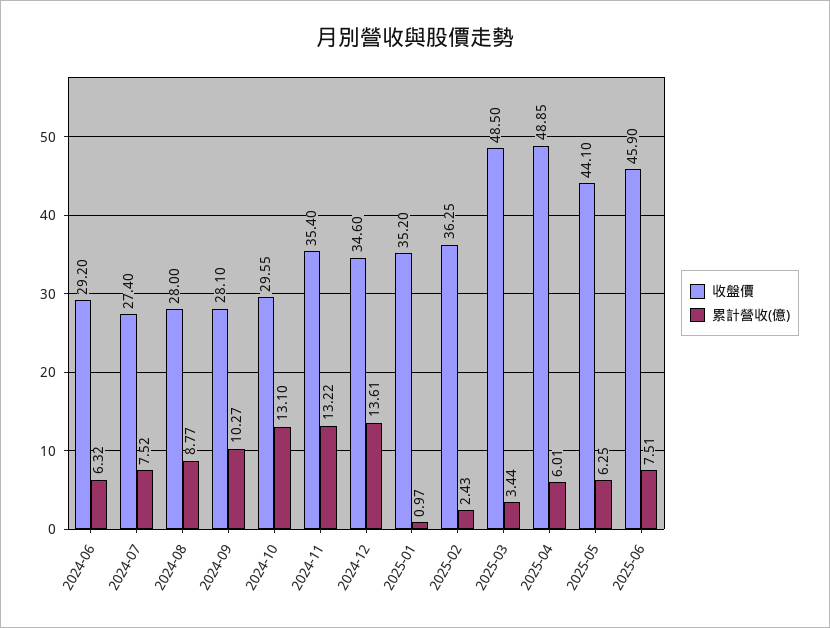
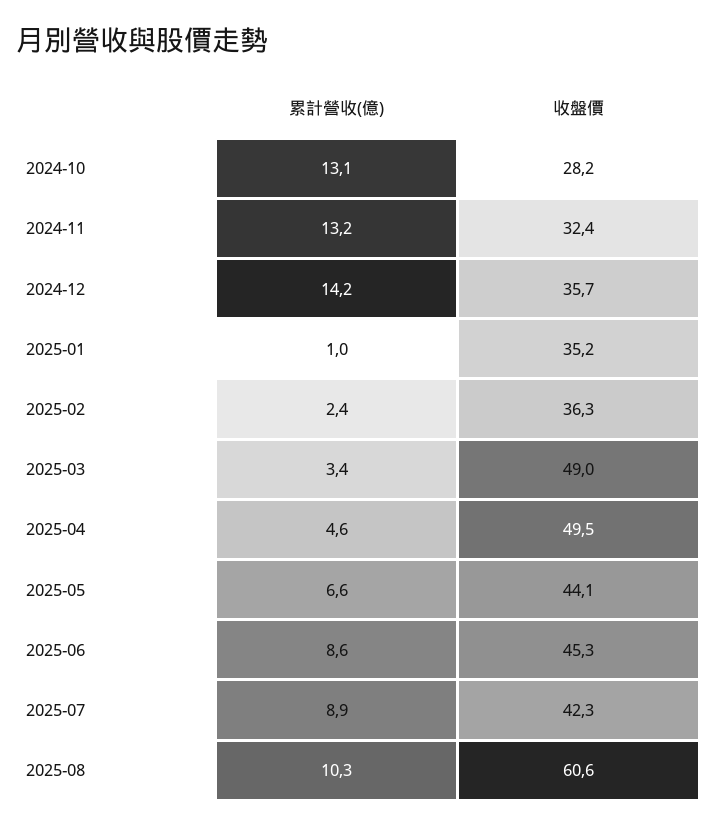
收盤價, 2024-06: 29.2 -> none
累計營收(億), 2024-06: 6.32 -> none
收盤價, 2024-07: 27.4 -> none
累計營收(億), 2024-07: 7.52 -> none
收盤價, 2024-08: 28 -> none
累計營收(億), 2024-08: 8.77 -> none
收盤價, 2024-09: 28.1 -> none
累計營收(億), 2024-09: 10.27 -> none
收盤價, 2024-10: 29.55 -> 28.2
收盤價, 2024-11: 35.4 -> 32.4
收盤價, 2024-12: 34.6 -> 35.7
累計營收(億), 2024-12: 13.61 -> 14.2
收盤價, 2025-03: 48.5 -> 49
收盤價, 2025-04: 48.85 -> 49.5
累計營收(億), 2025-04: 6.01 -> 4.6
累計營收(億), 2025-05: 6.25 -> 6.6
收盤價, 2025-06: 45.9 -> 45.3
累計營收(億), 2025-06: 7.51 -> 8.6
累計營收(億), 2025-07: none -> 8.9
收盤價, 2025-07: none -> 42.3
累計營收(億), 2025-08: none -> 10.3
收盤價, 2025-08: none -> 60.6

